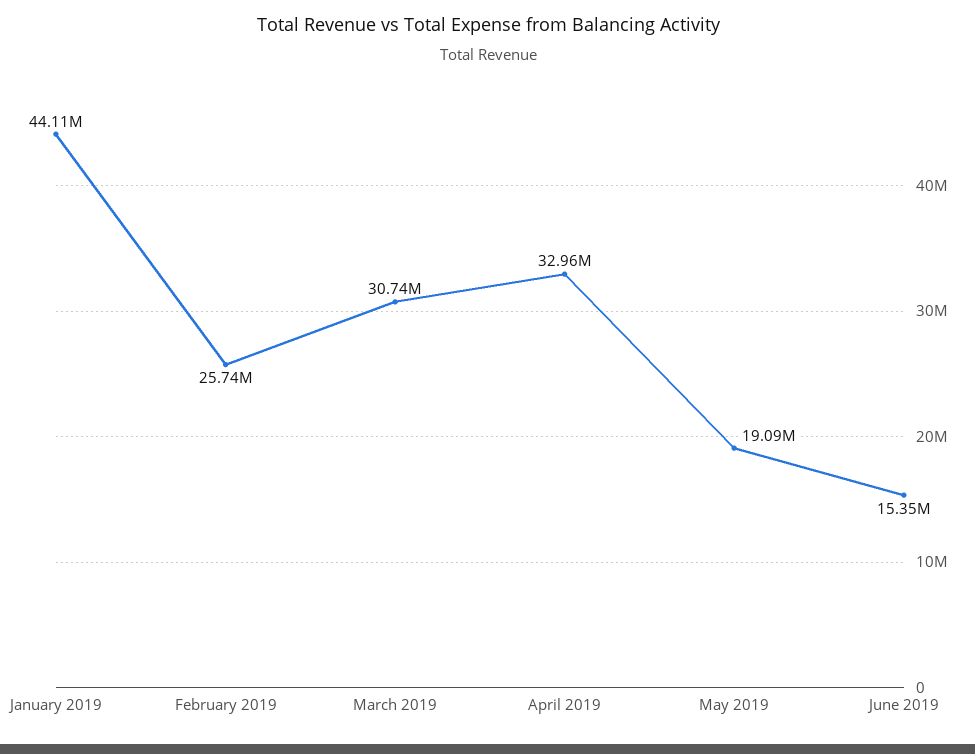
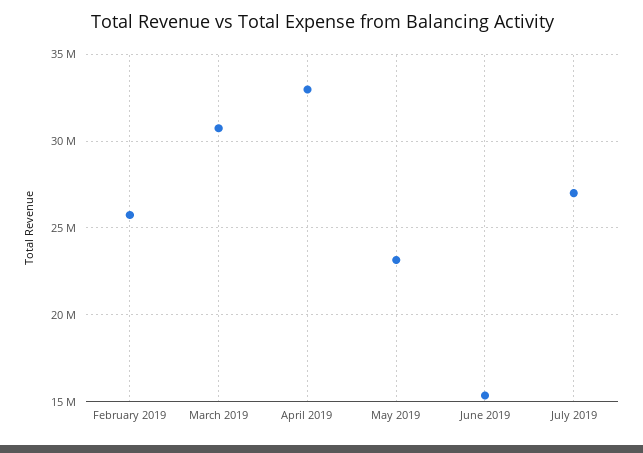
January 2019: 44110000 -> none
May 2019: 19090000 -> 23000000
July 2019: none -> 27000000

